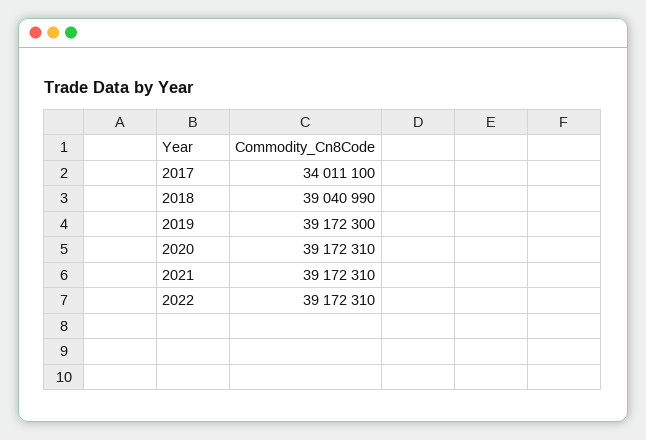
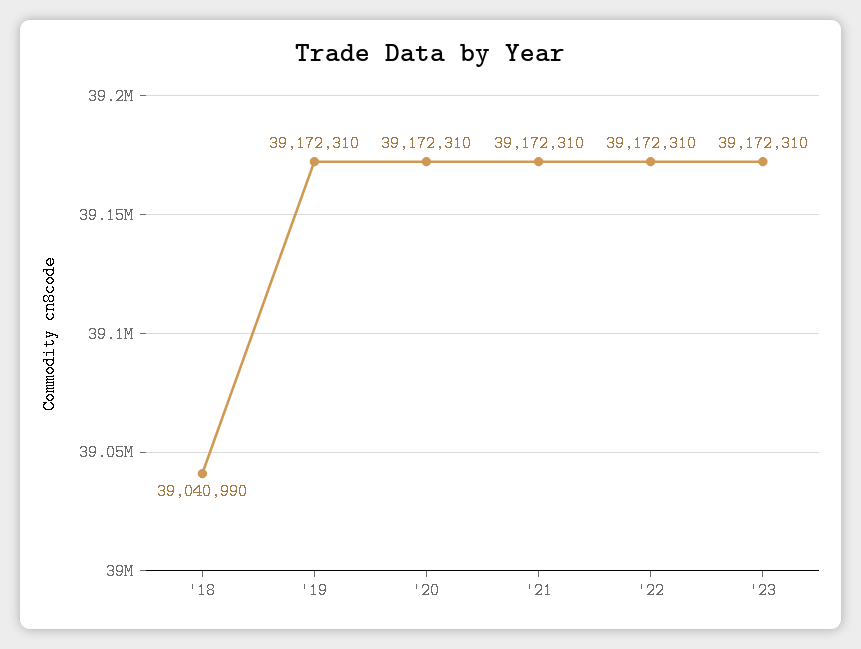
2017: 34011100 -> none
2019: 39172300 -> 39172310
'23: none -> 39172310

